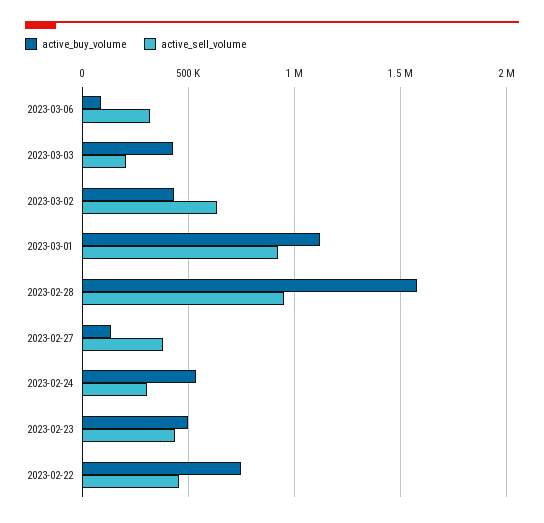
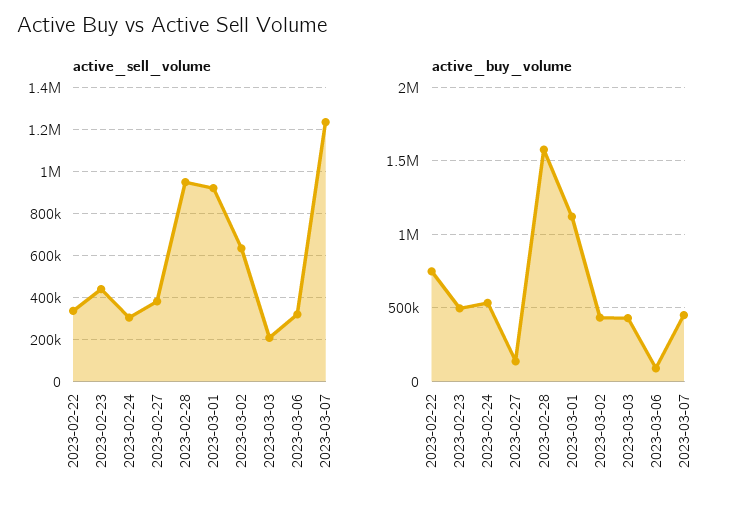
active_sell_volume, 2023-02-22: 450000 -> 350000
active_sell_volume, 2023-03-07: none -> 1250000
active_buy_volume, 2023-03-07: none -> 450000

